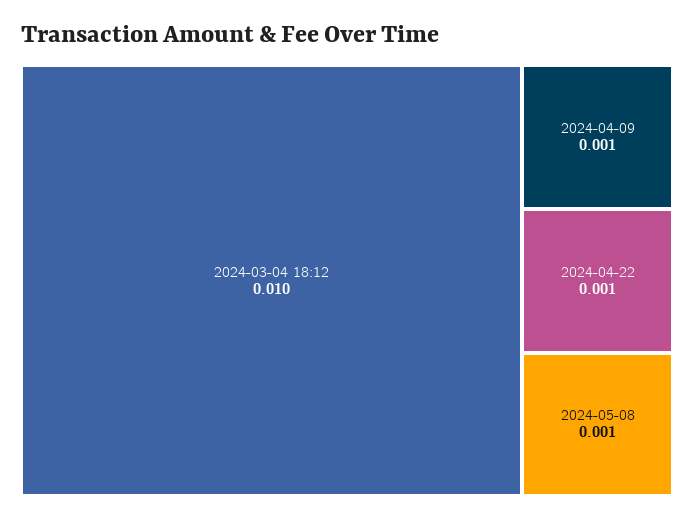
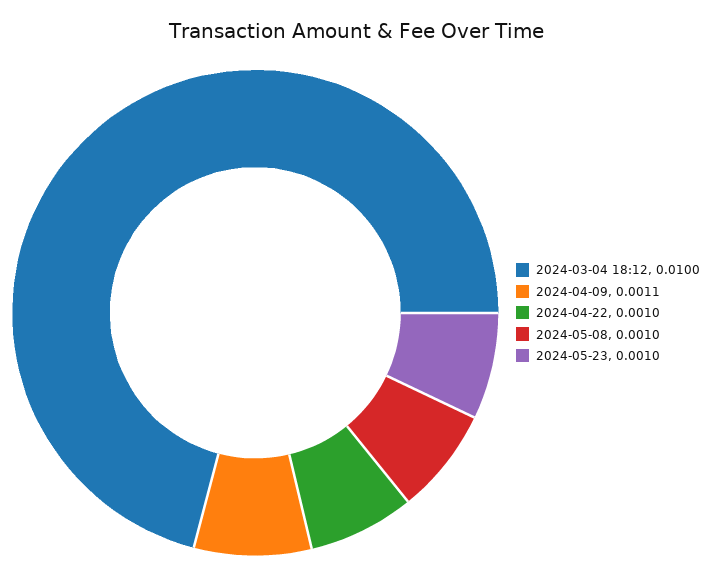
2024-04-09: 0.001 -> 0.0011
2024-05-23: none -> 0.001

